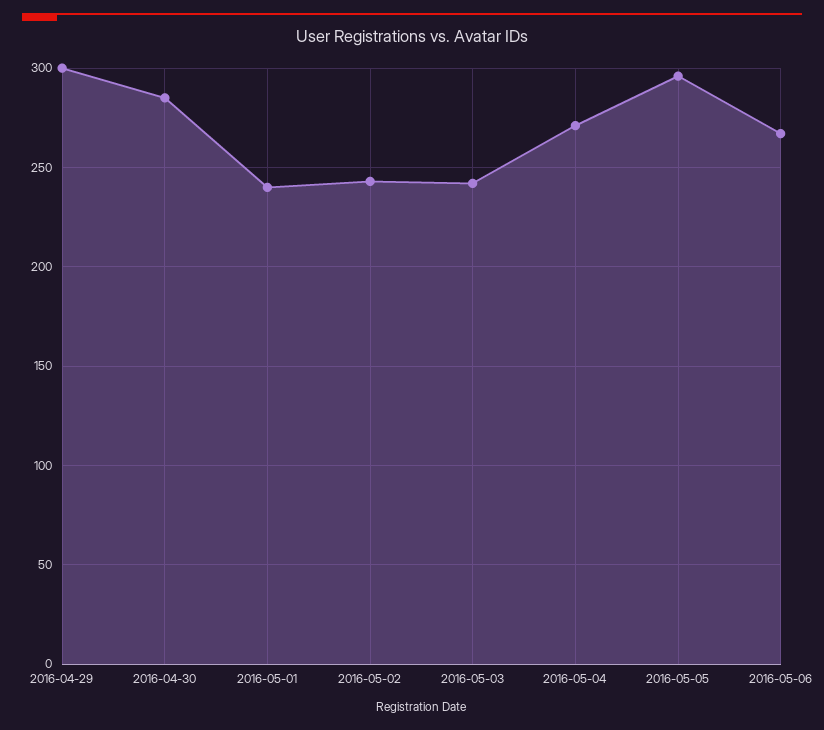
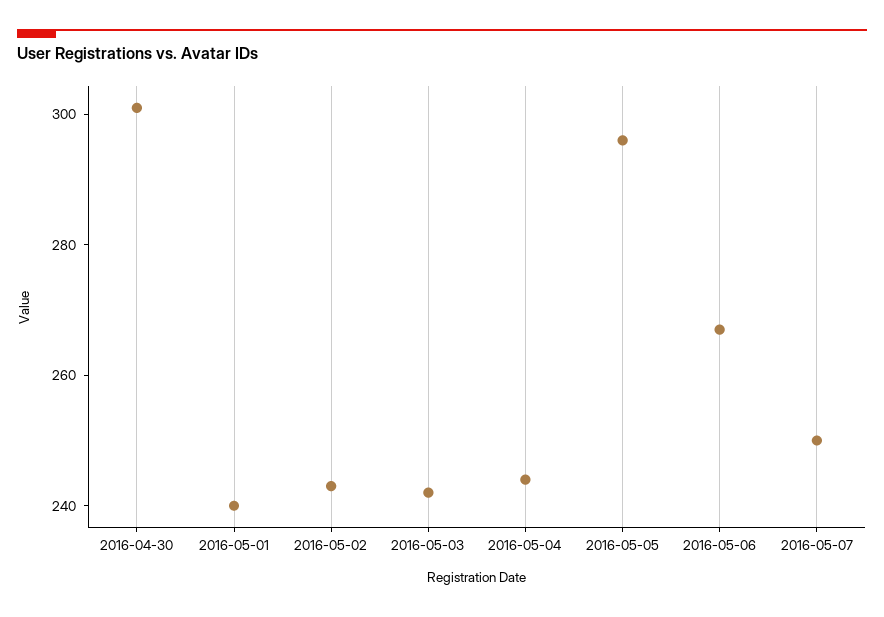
2016-04-29: 300 -> none
2016-04-30: 285 -> 300
2016-05-04: 270 -> 245
2016-05-07: none -> 250

